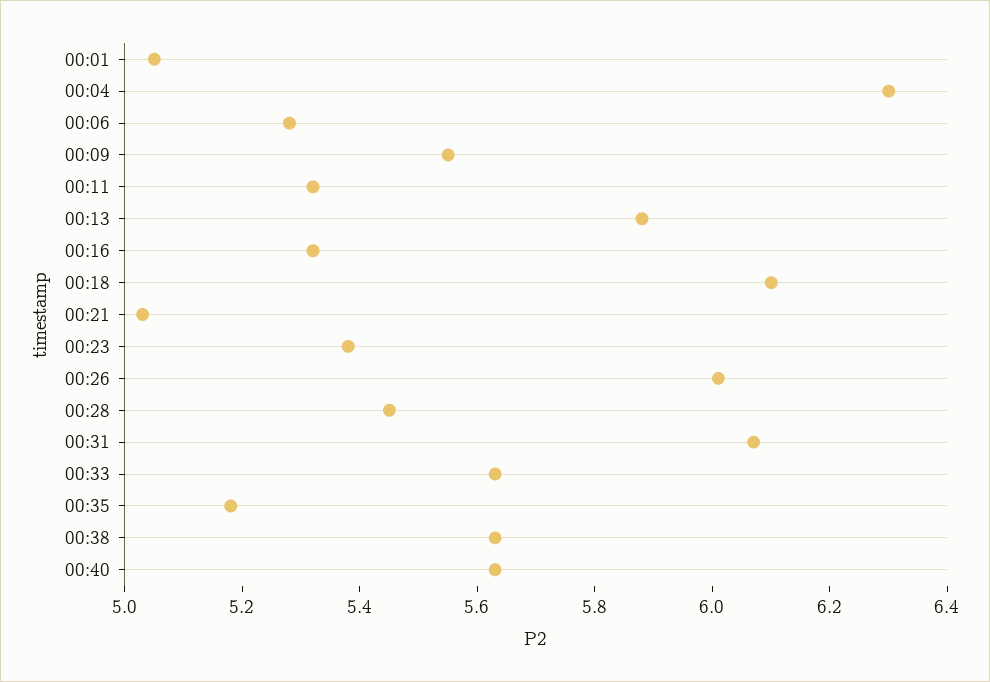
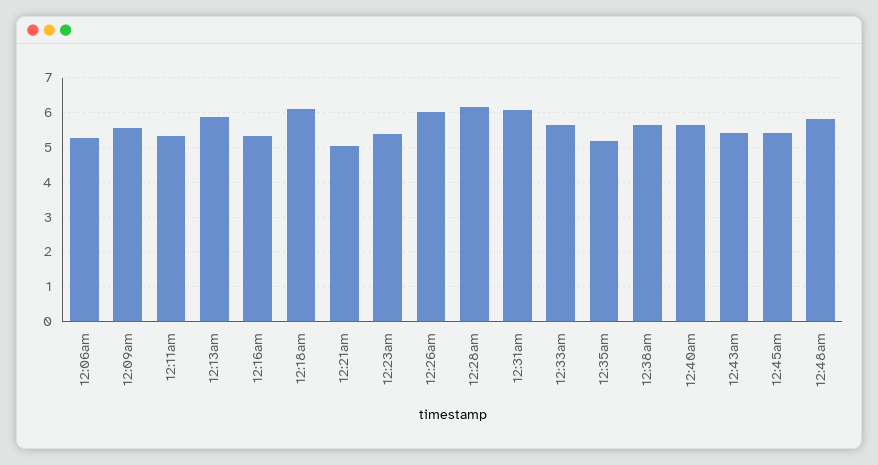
00:01: 5.05 -> none
00:04: 6.3 -> none
00:28: 5.45 -> 6.2
12:43am: none -> 5.4
12:45am: none -> 5.4
12:48am: none -> 5.8

